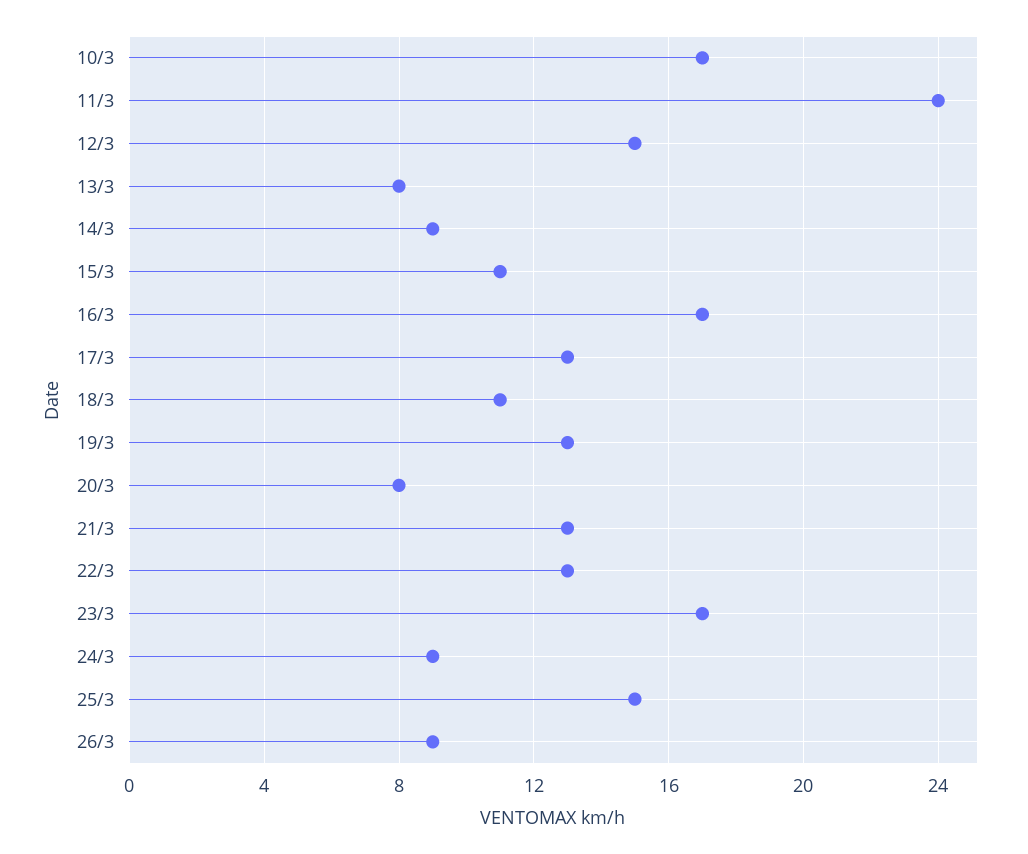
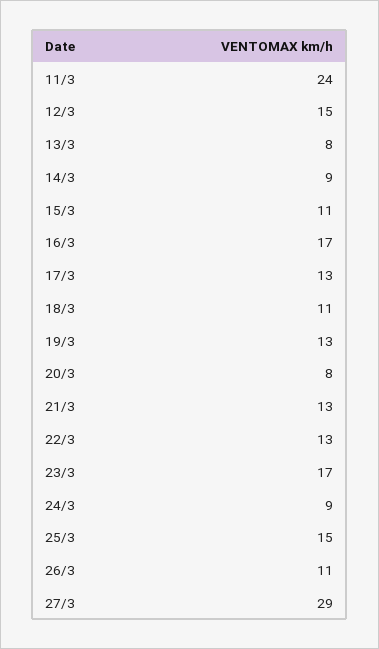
10/3: 17 -> none
26/3: 9 -> 11
27/3: none -> 29

